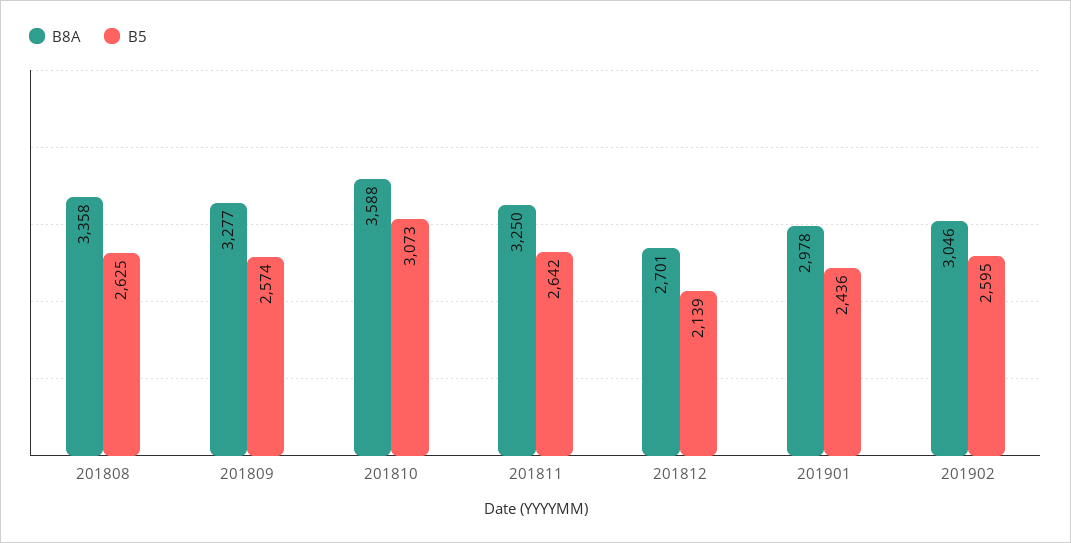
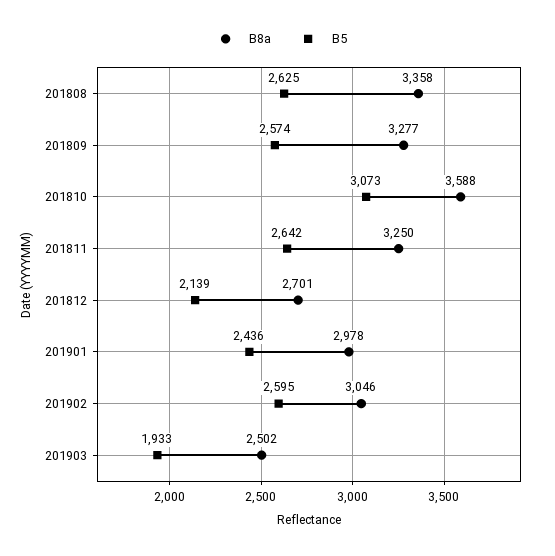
B8A, 201903: none -> 2502
B5, 201903: none -> 1933

